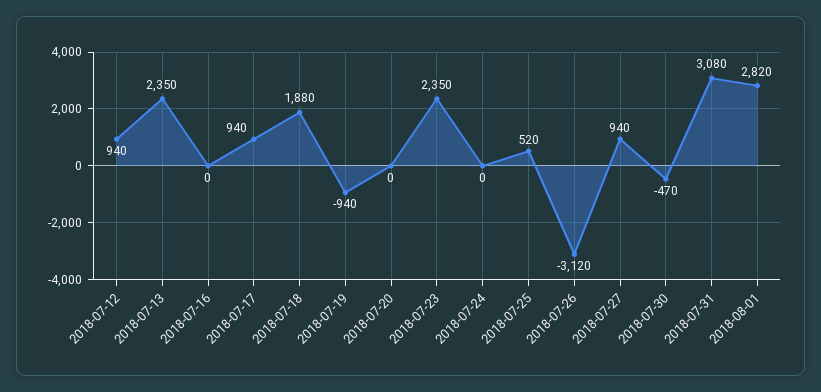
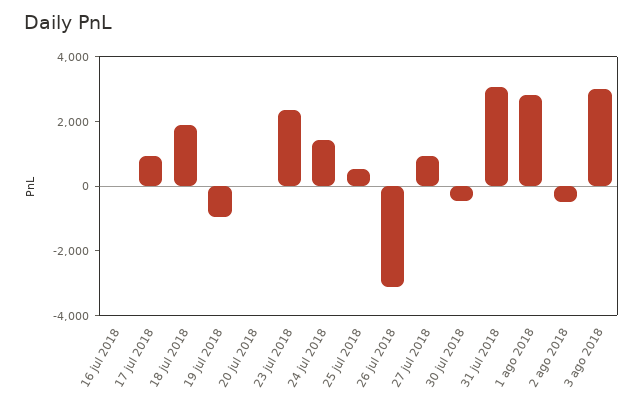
2018-07-12: 940 -> none
2018-07-13: 2350 -> none
2018-07-24: 0 -> 1500
2 ago 2018: none -> -500
3 ago 2018: none -> 3000

